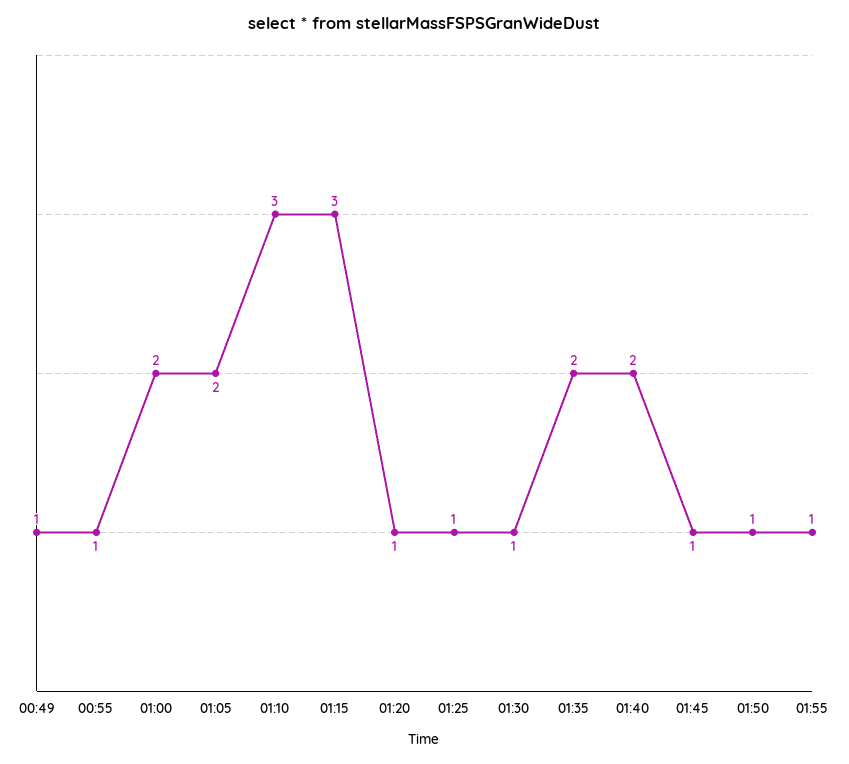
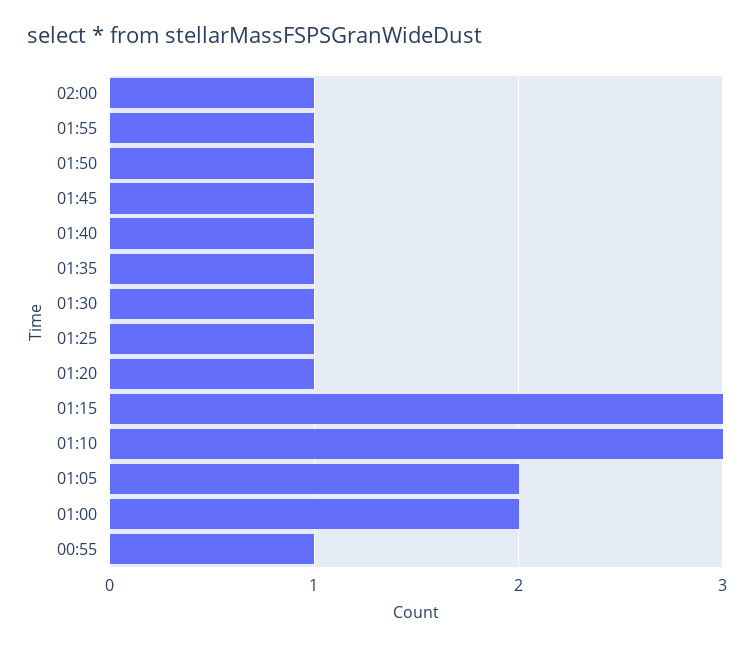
00:49: 1 -> none
01:35: 2 -> 1
01:40: 2 -> 1
02:00: none -> 1

